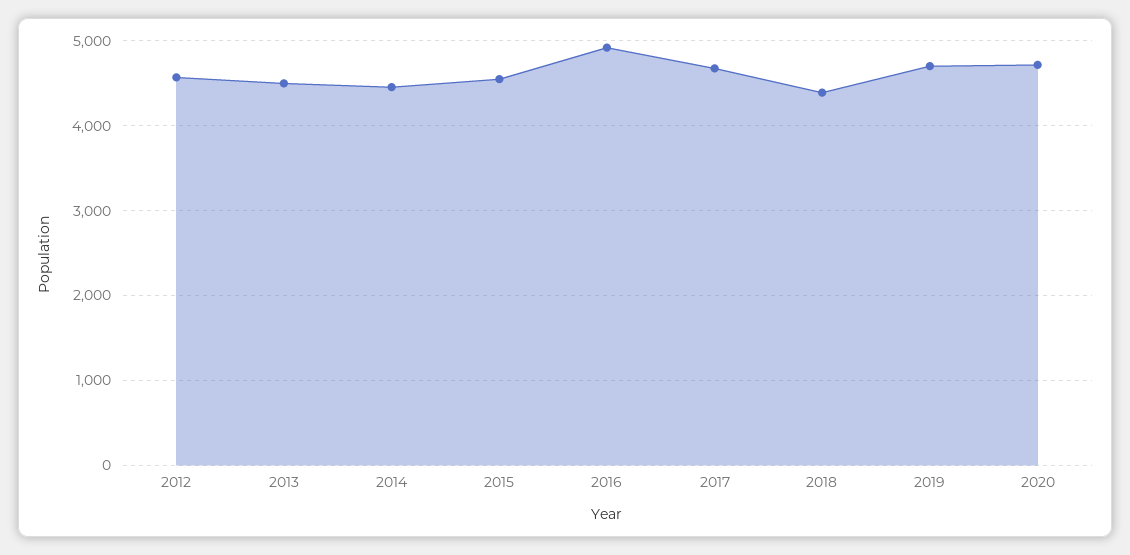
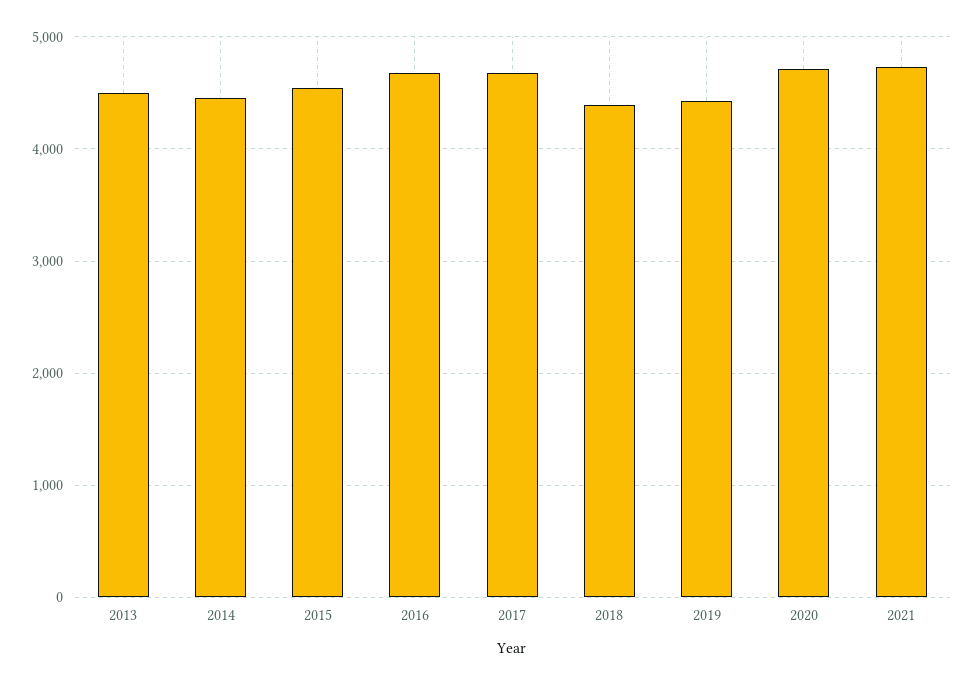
2012: 4600 -> none
2016: 4900 -> 4700
2019: 4700 -> 4400
2021: none -> 4700

